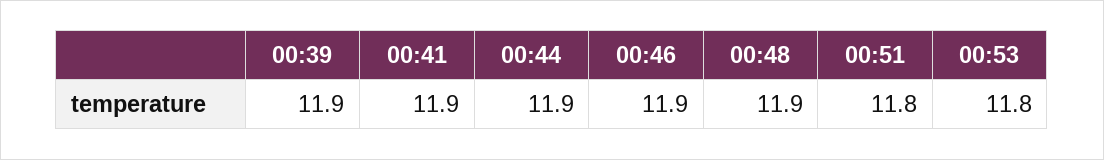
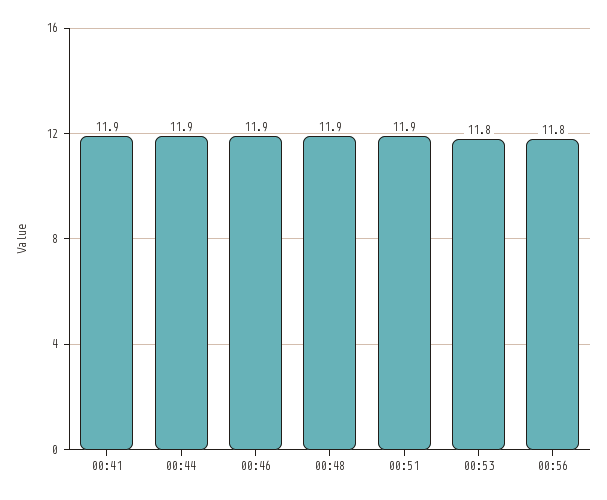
00:39: 11.9 -> none
00:51: 11.8 -> 11.9
00:56: none -> 11.8

